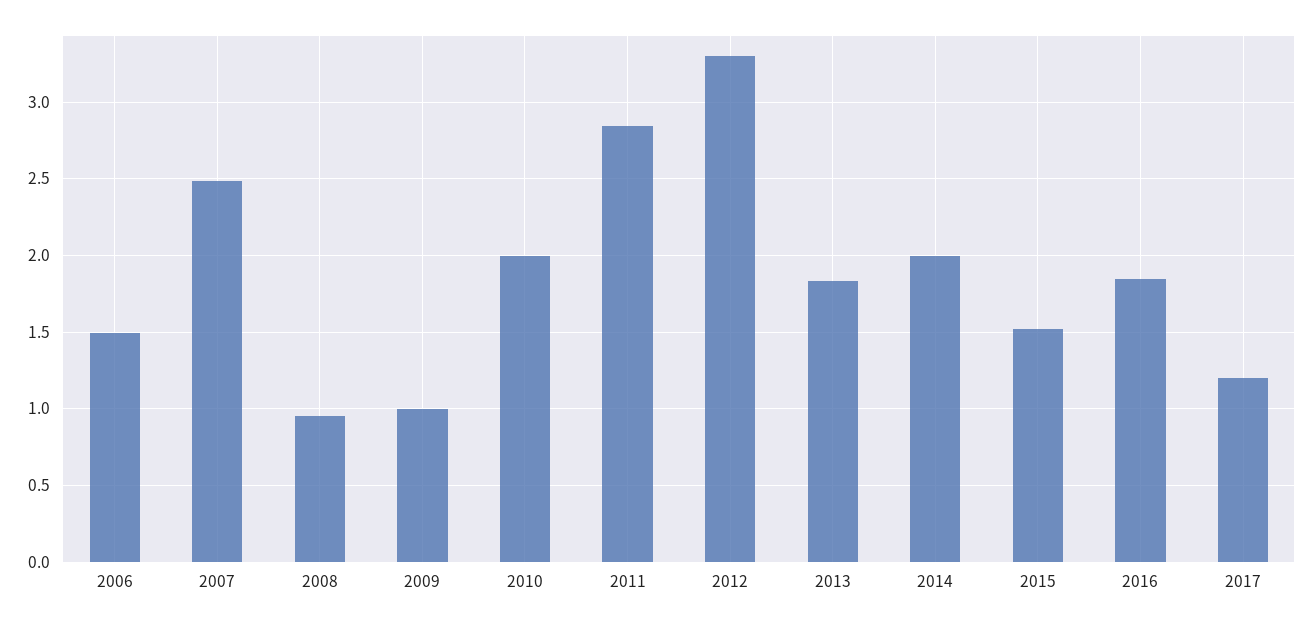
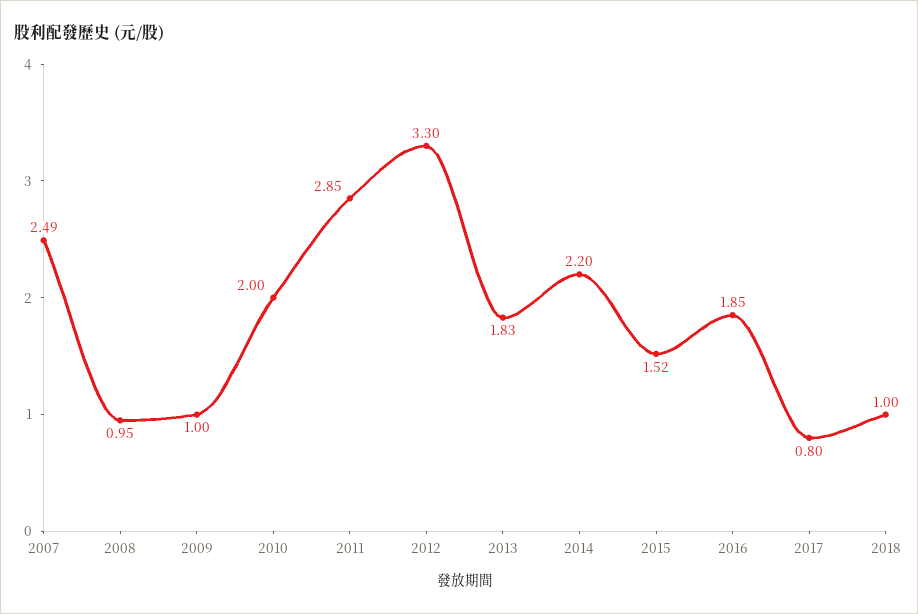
2006: 1.5 -> none
2014: 2 -> 2.2
2017: 1.2 -> 0.8
2018: none -> 1

